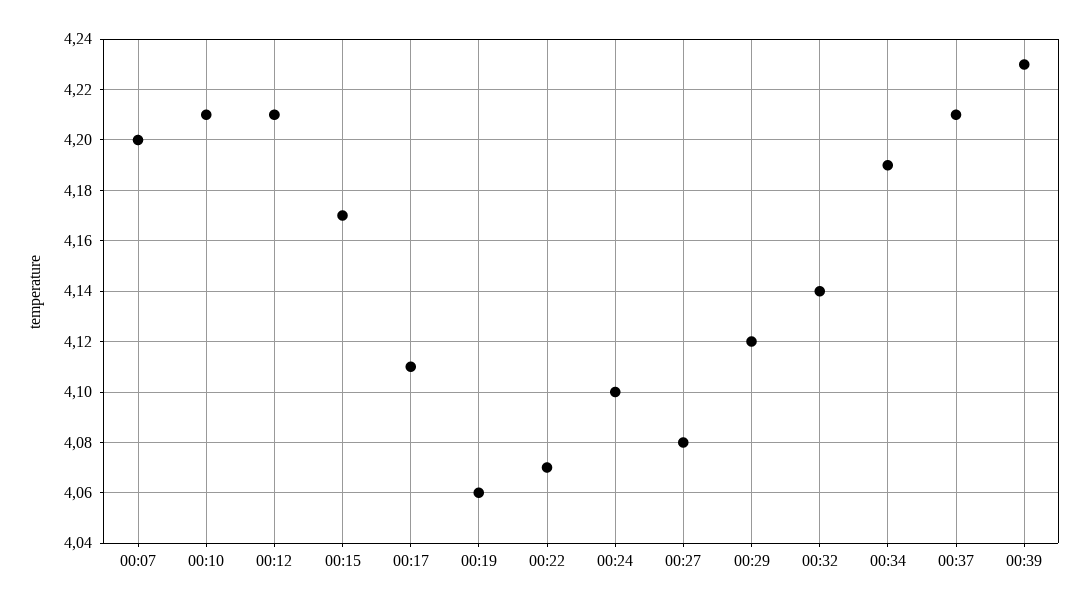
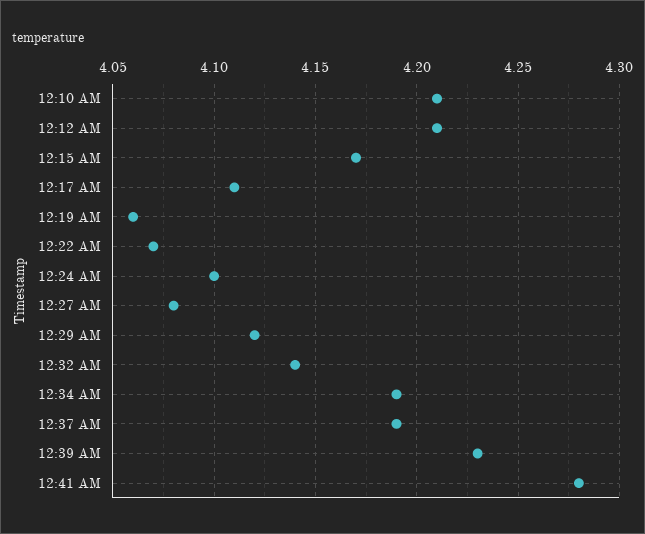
00:07: 4.2 -> none
00:37: 4.21 -> 4.19
12:41 AM: none -> 4.28

